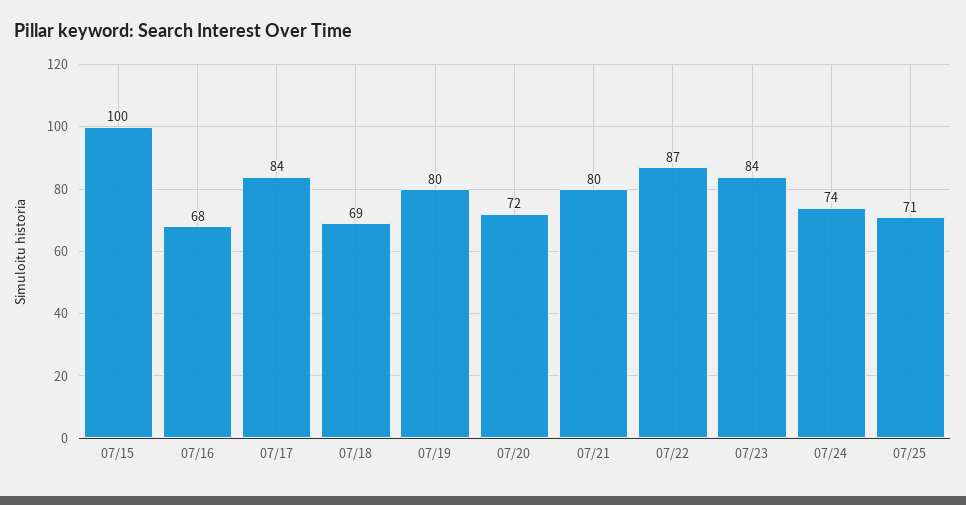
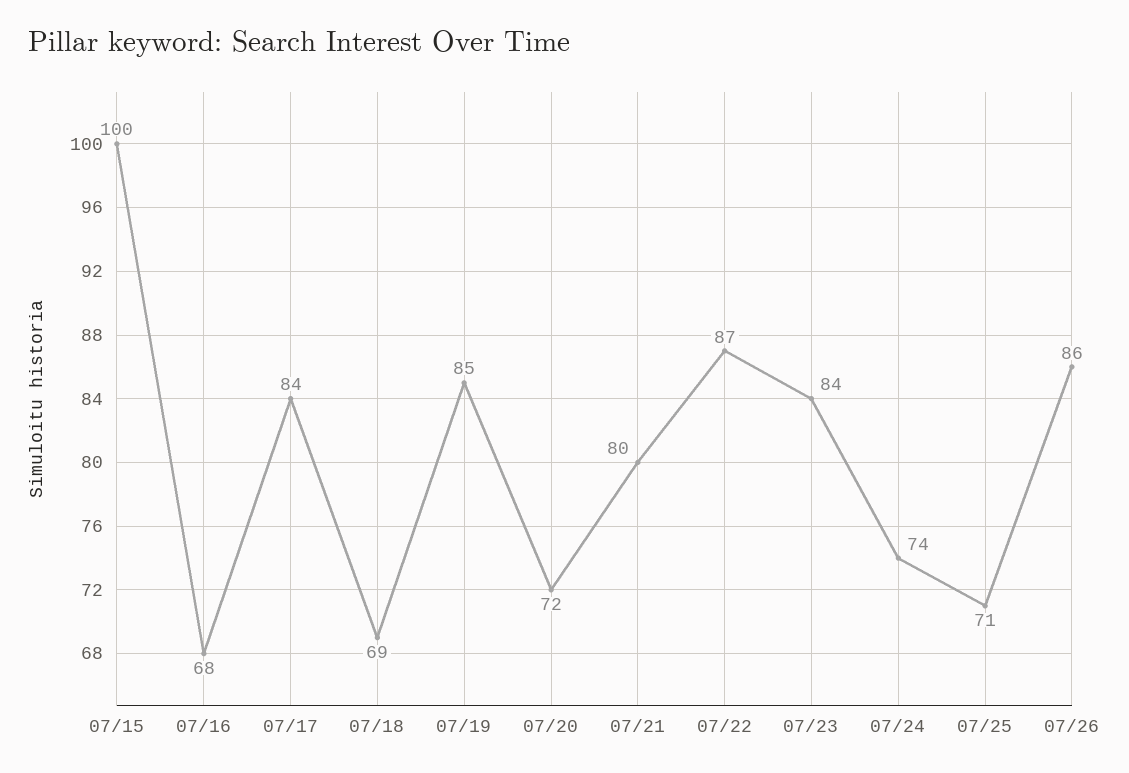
07/19: 80 -> 85
07/26: none -> 86

